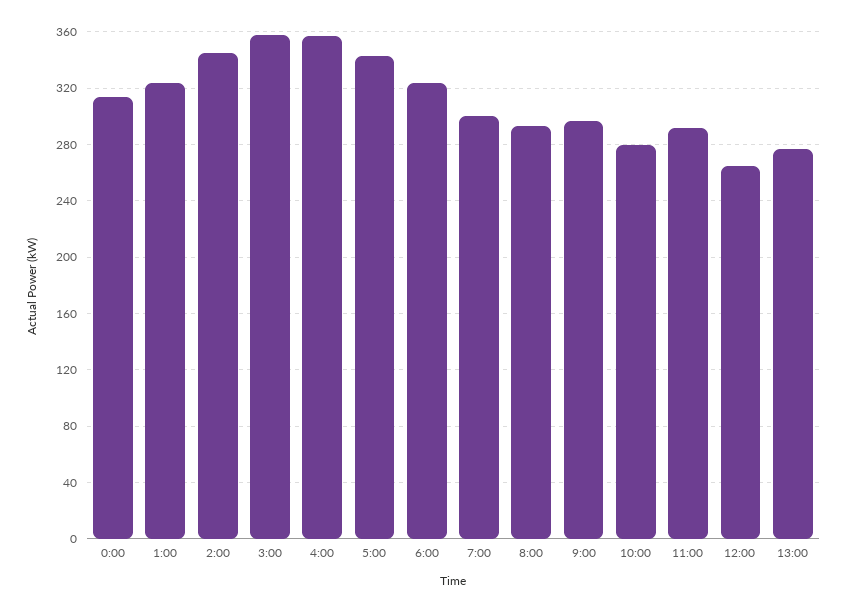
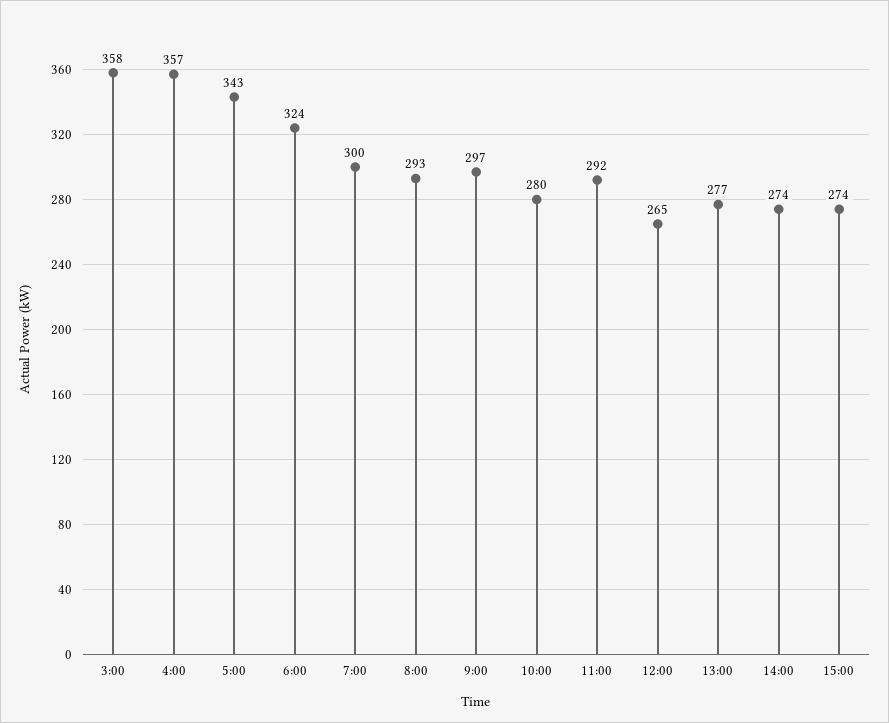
0:00: 315 -> none
1:00: 325 -> none
2:00: 345 -> none
14:00: none -> 274
15:00: none -> 274

